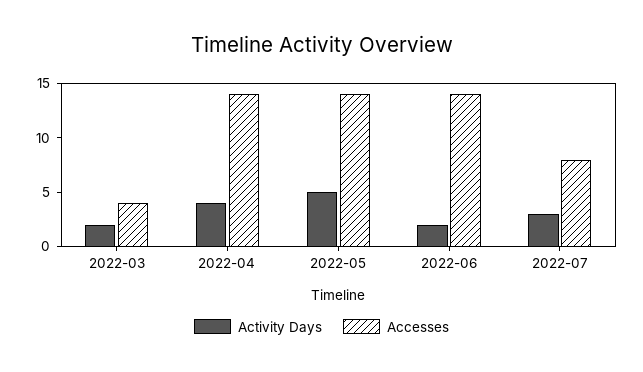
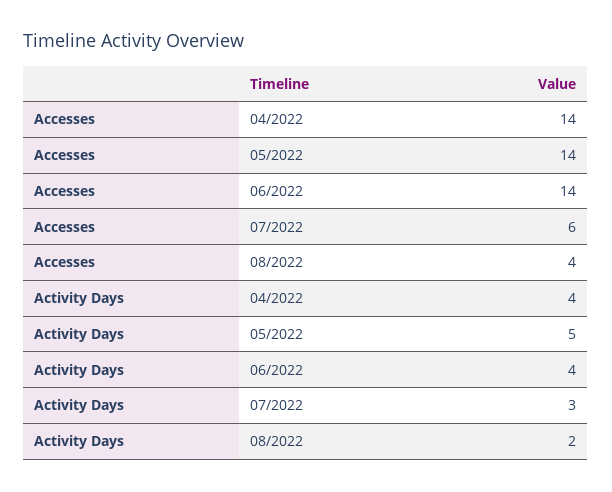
Activity Days, 2022-03: 2 -> none
Accesses, 2022-03: 4 -> none
Activity Days, 2022-06: 2 -> 4
Accesses, 2022-07: 8 -> 6
Accesses, 08/2022: none -> 4
Activity Days, 08/2022: none -> 2

